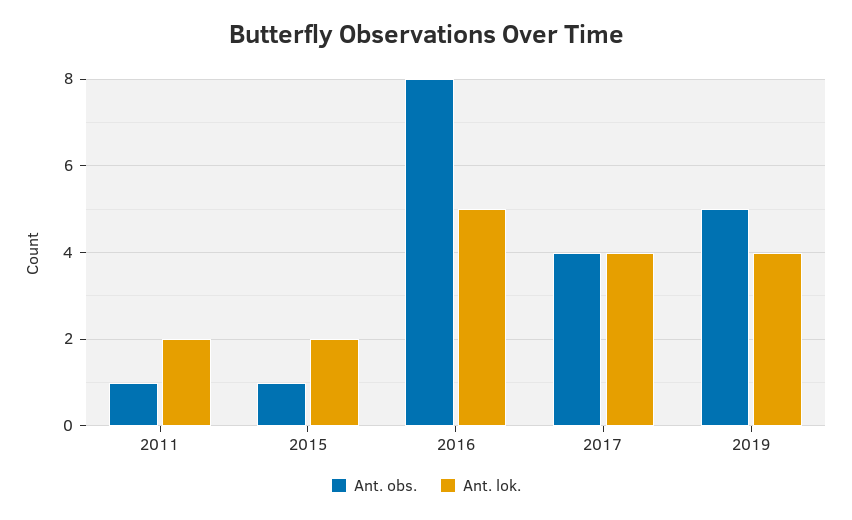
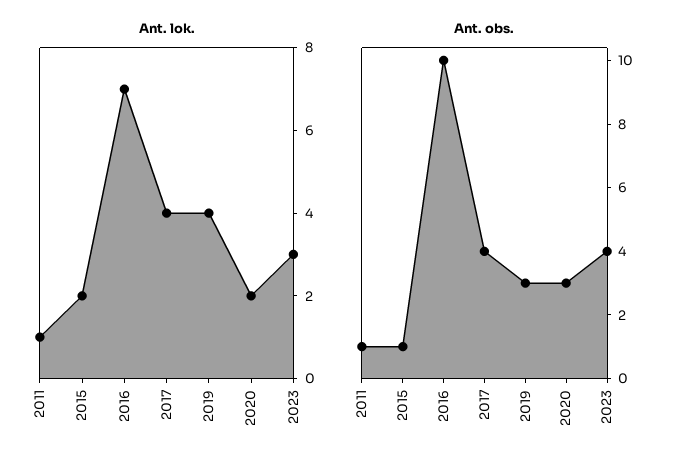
Ant. lok., 2011: 2 -> 1
Ant. obs., 2016: 8 -> 10
Ant. lok., 2016: 5 -> 7
Ant. obs., 2019: 5 -> 3
Ant. lok., 2020: none -> 2
Ant. lok., 2023: none -> 3
Ant. obs., 2020: none -> 3
Ant. obs., 2023: none -> 4

